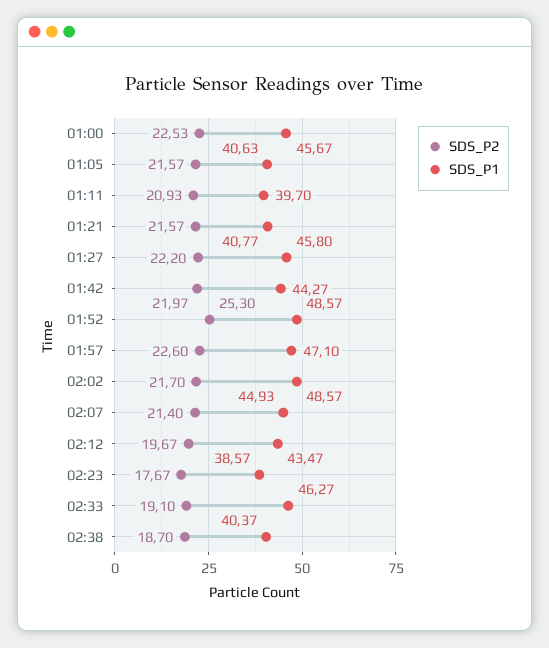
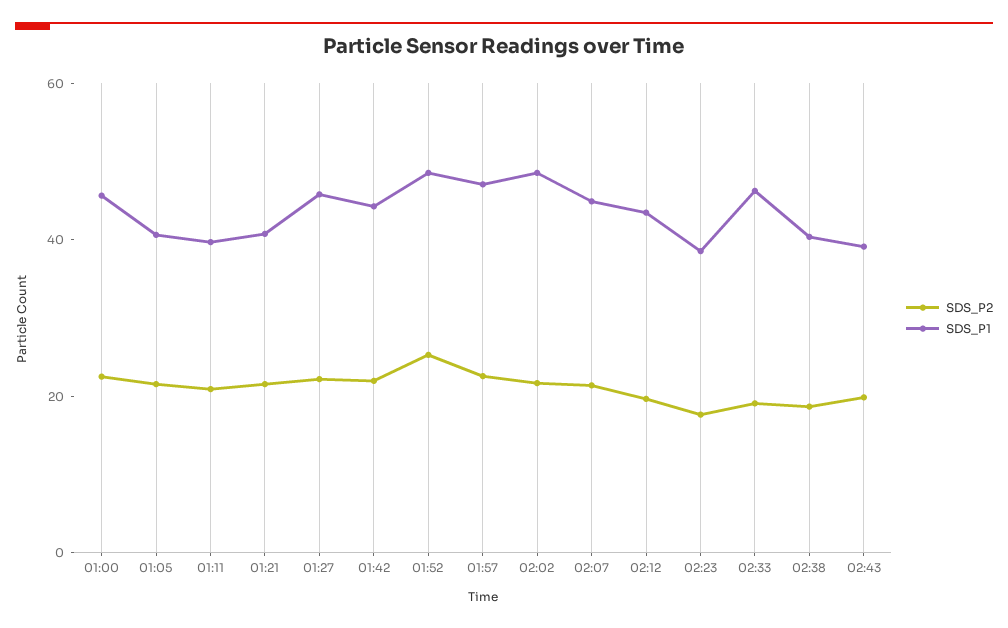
SDS_P2, 02:43: none -> 20
SDS_P1, 02:43: none -> 40

